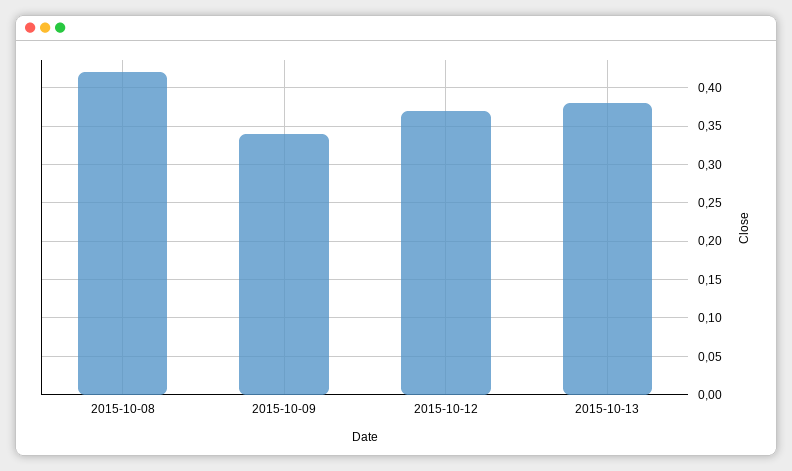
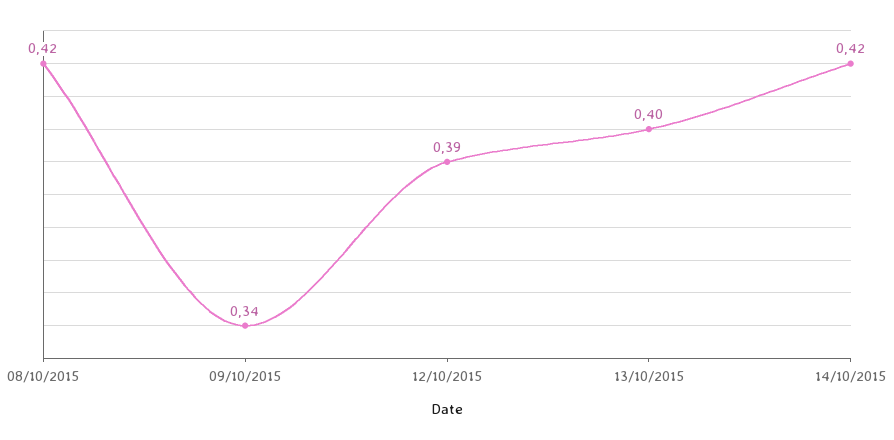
2015-10-12: 0.37 -> 0.39
2015-10-13: 0.38 -> 0.4
14/10/2015: none -> 0.42

